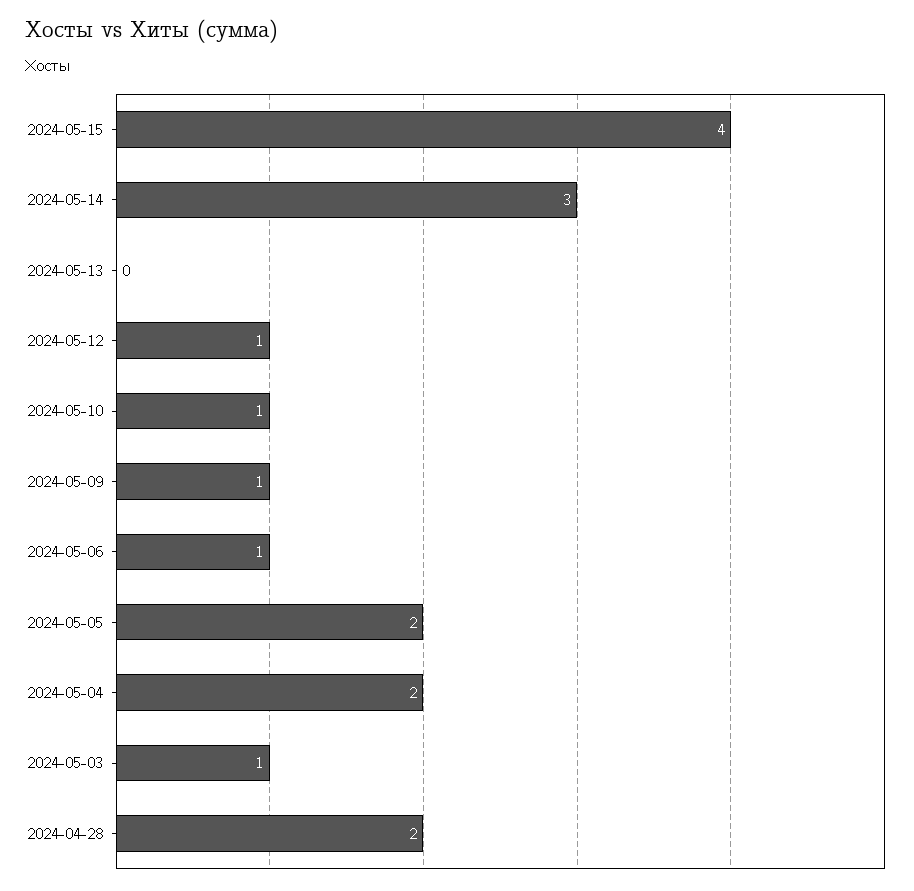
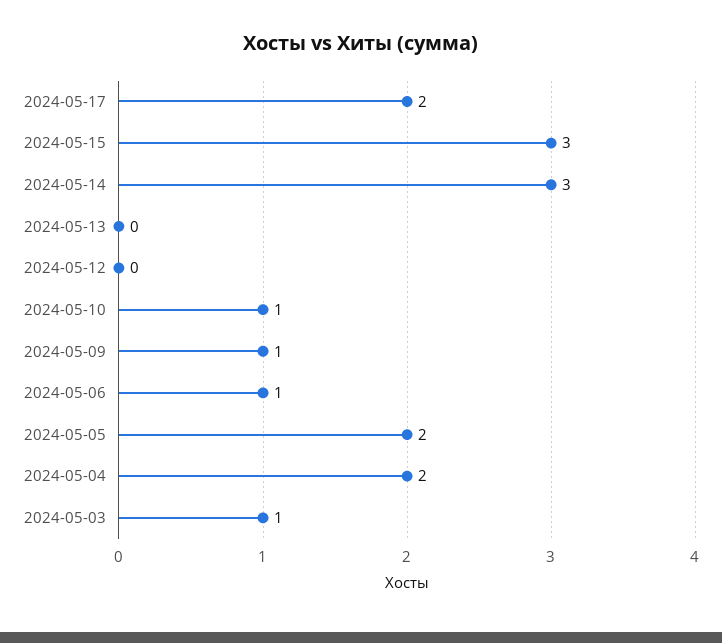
2024-05-15: 4 -> 3
2024-05-12: 1 -> 0
2024-04-28: 2 -> none
2024-05-17: none -> 2

